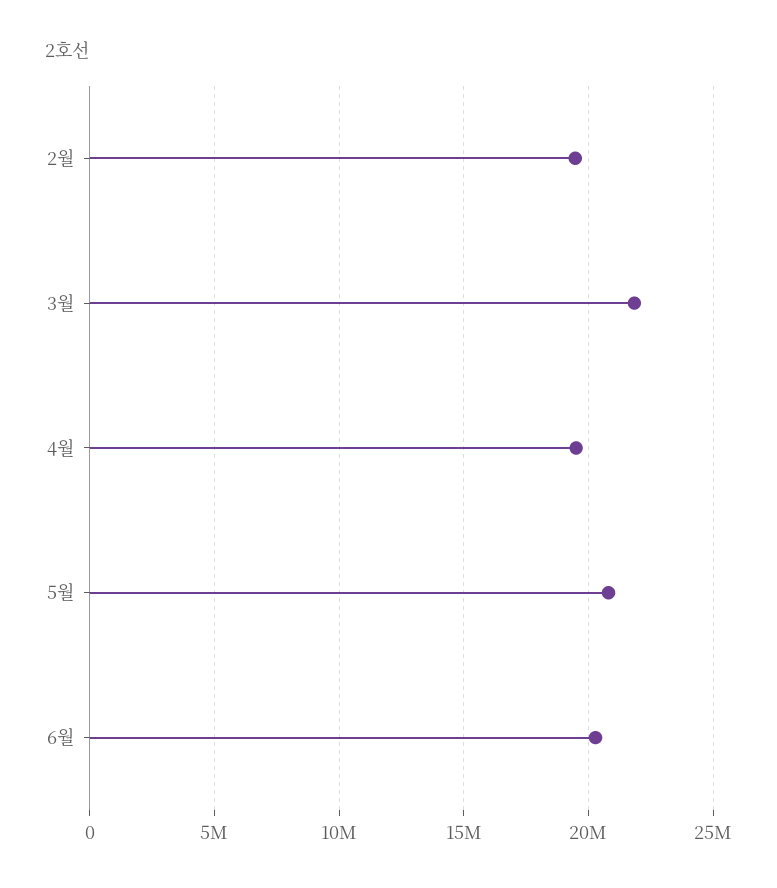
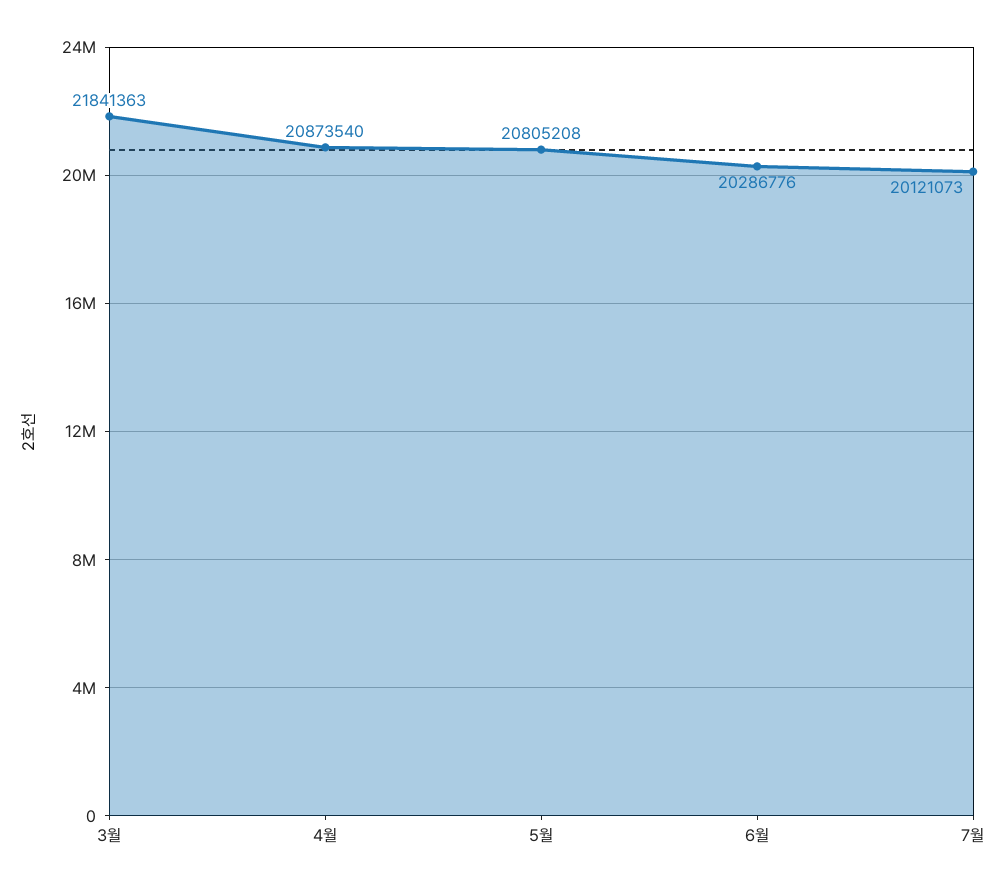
2월: 19500000 -> none
4월: 19500000 -> 20873540
7월: none -> 20121073

